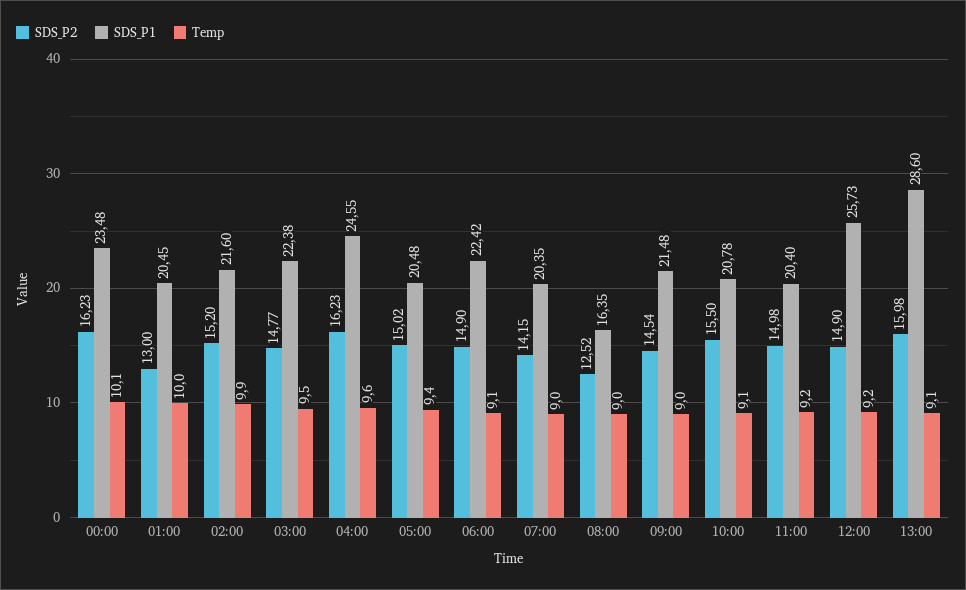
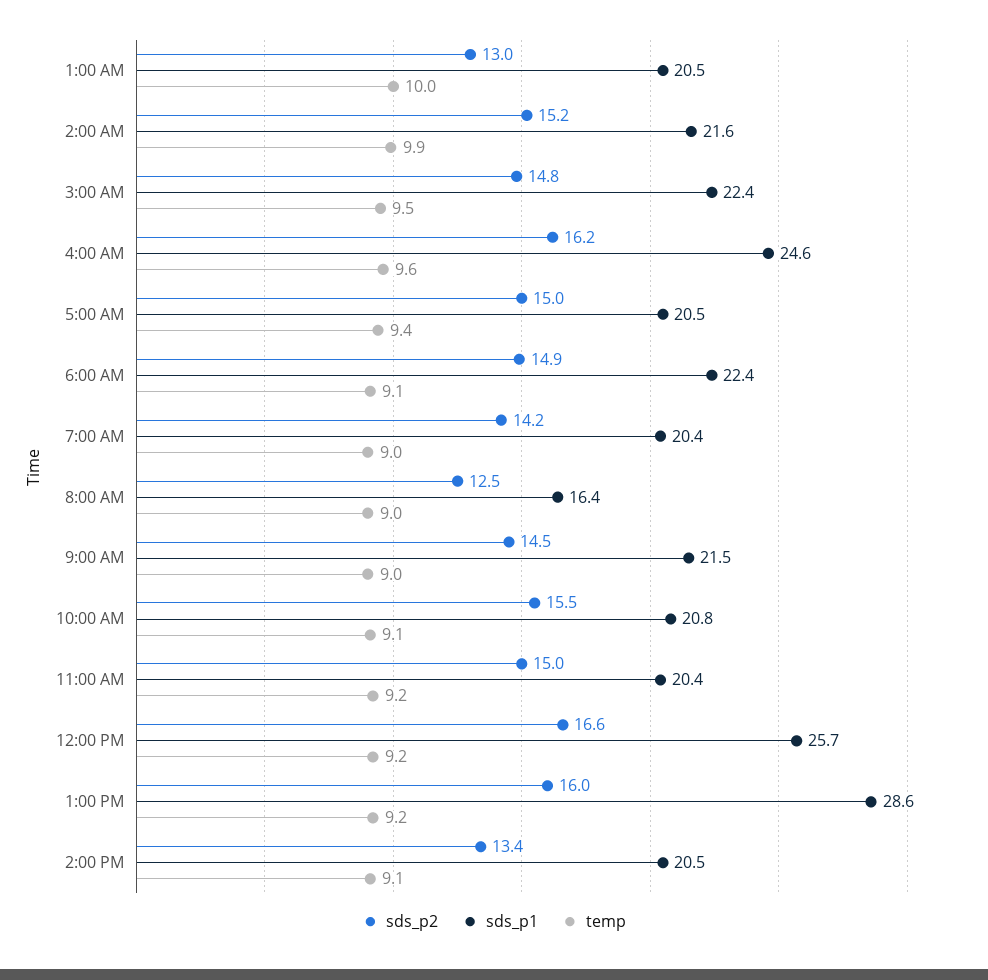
SDS_P2, 00:00: 16.23 -> none
SDS_P1, 00:00: 23.48 -> none
Temp, 00:00: 10.1 -> none
SDS_P2, 12:00: 14.9 -> 16.6
Temp, 13:00: 9.1 -> 9.2
SDS_P2, 2:00 PM: none -> 13.4
SDS_P1, 2:00 PM: none -> 20.5
Temp, 2:00 PM: none -> 9.1

